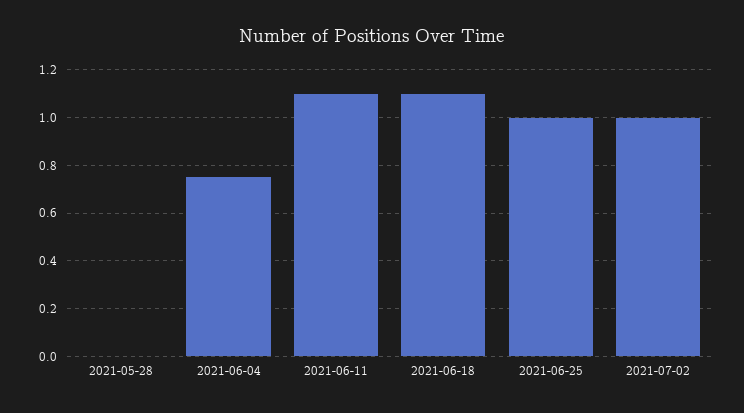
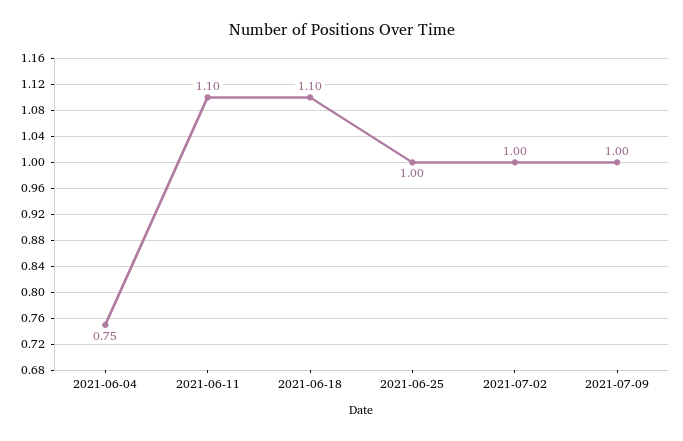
2021-05-28: 0 -> none
2021-07-09: none -> 1

